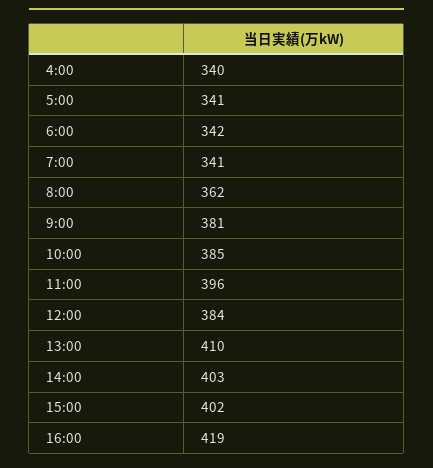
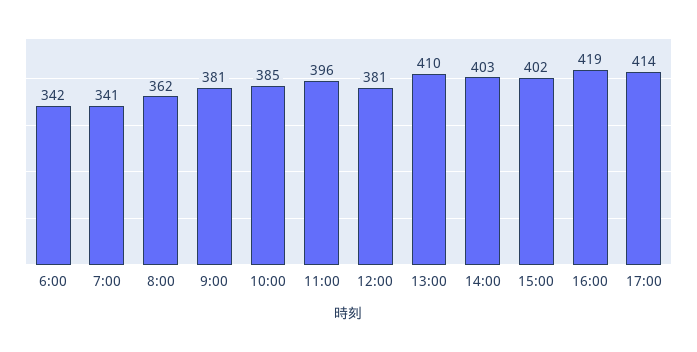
4:00: 340 -> none
5:00: 341 -> none
12:00: 384 -> 381
17:00: none -> 414

